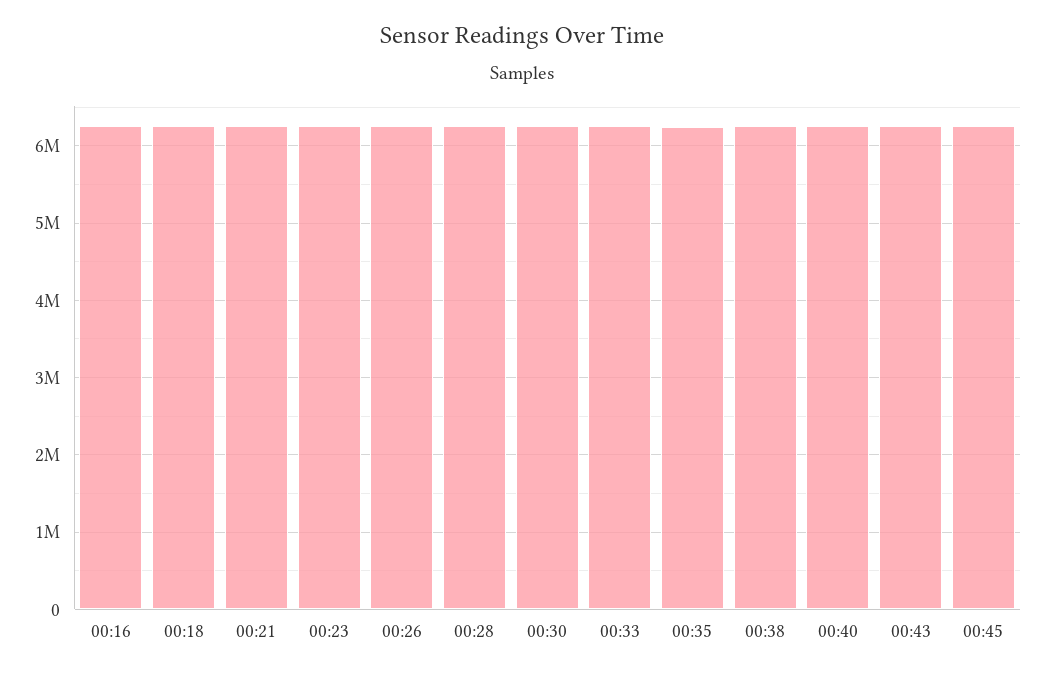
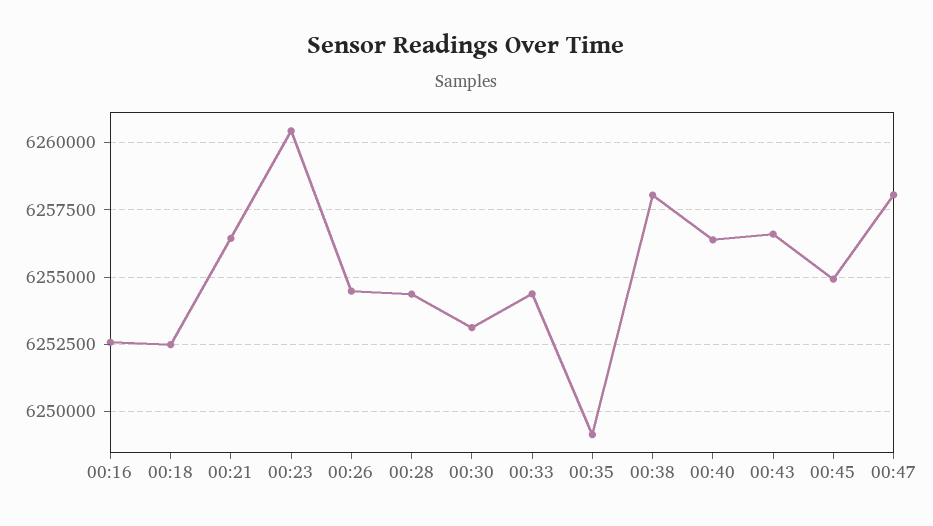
00:47: none -> 6258000

